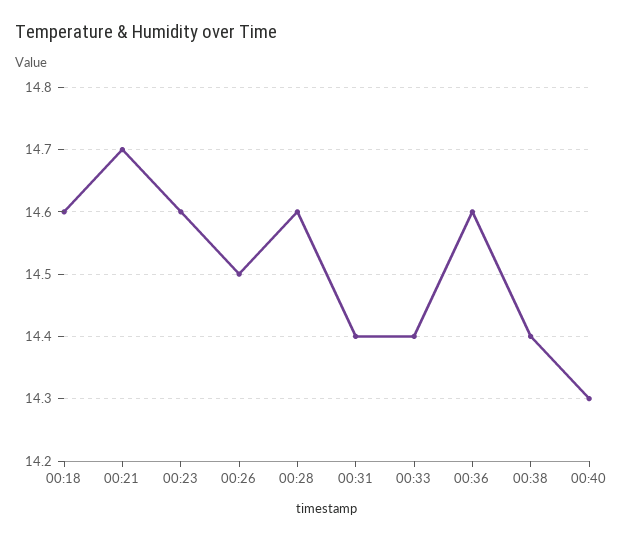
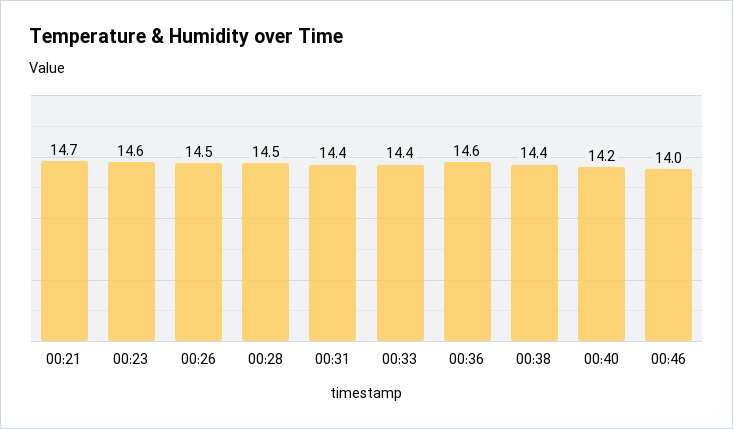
00:18: 14.6 -> none
00:28: 14.6 -> 14.5
00:40: 14.3 -> 14.2
00:46: none -> 14

